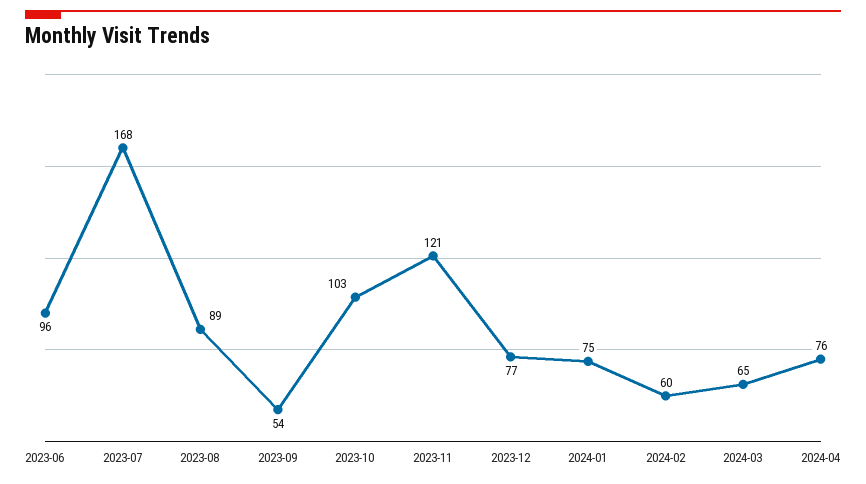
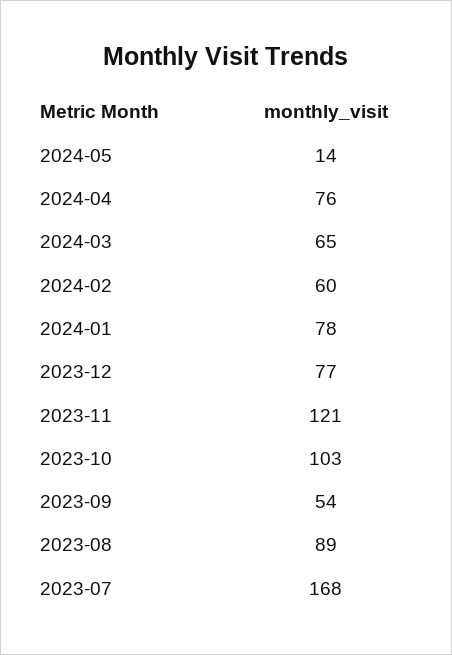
2023-06: 96 -> none
2024-01: 75 -> 78
2024-05: none -> 14

